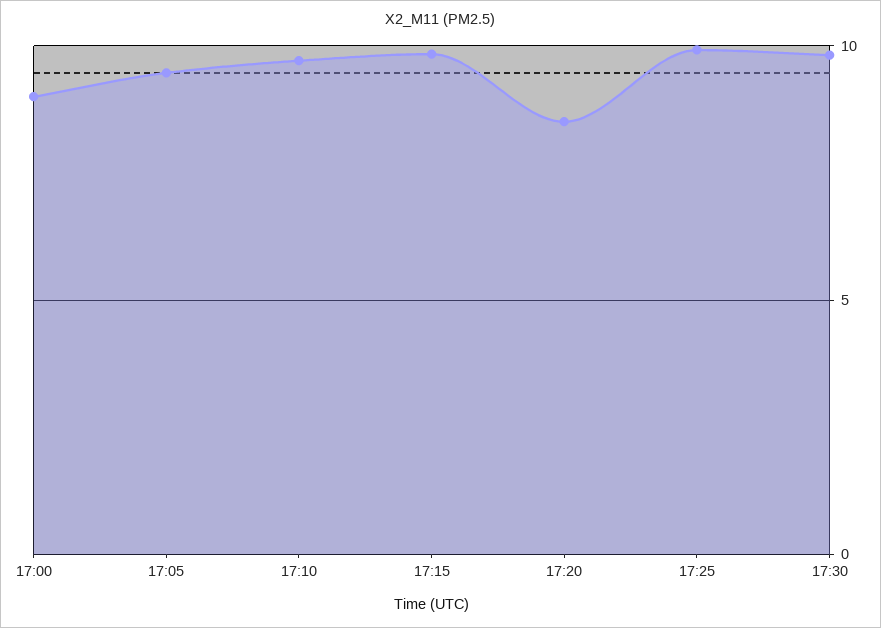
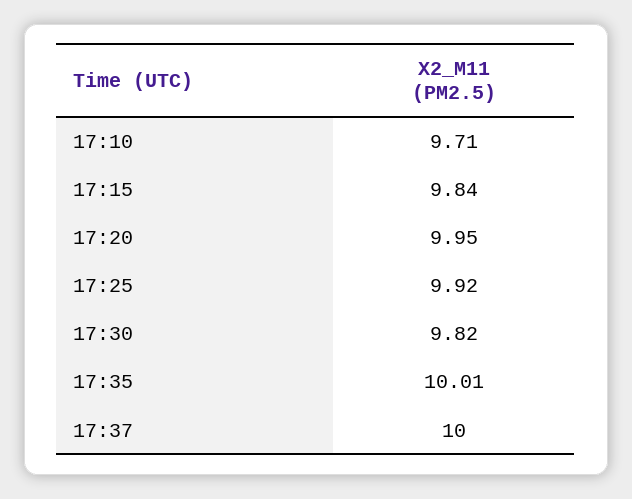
17:00: 9 -> none
17:05: 9.5 -> none
17:20: 8.5 -> 9.95
17:35: none -> 10.01
17:37: none -> 10

